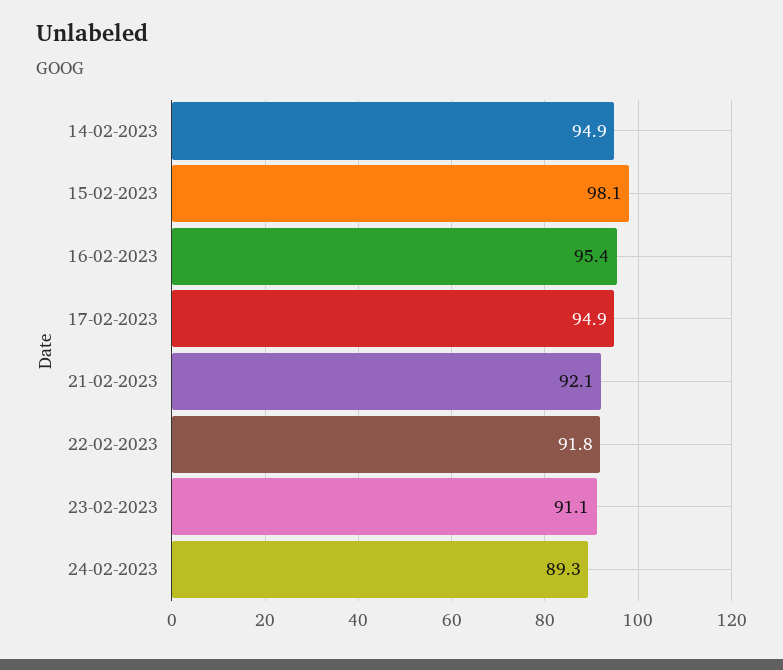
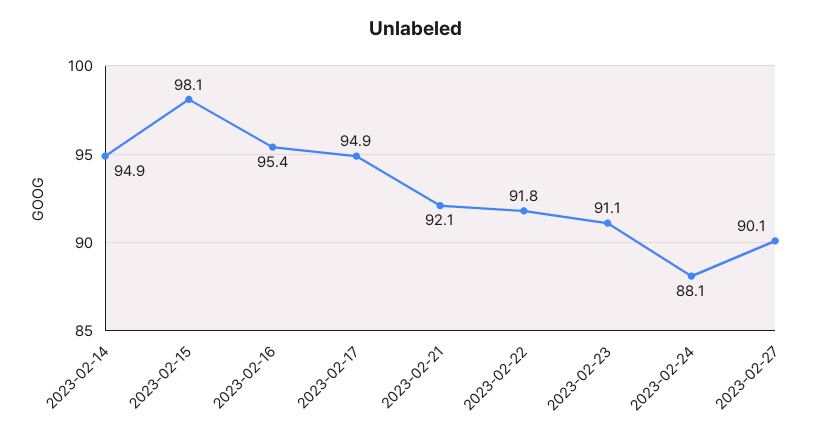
24-02-2023: 89.3 -> 88.1
2023-02-27: none -> 90.1

